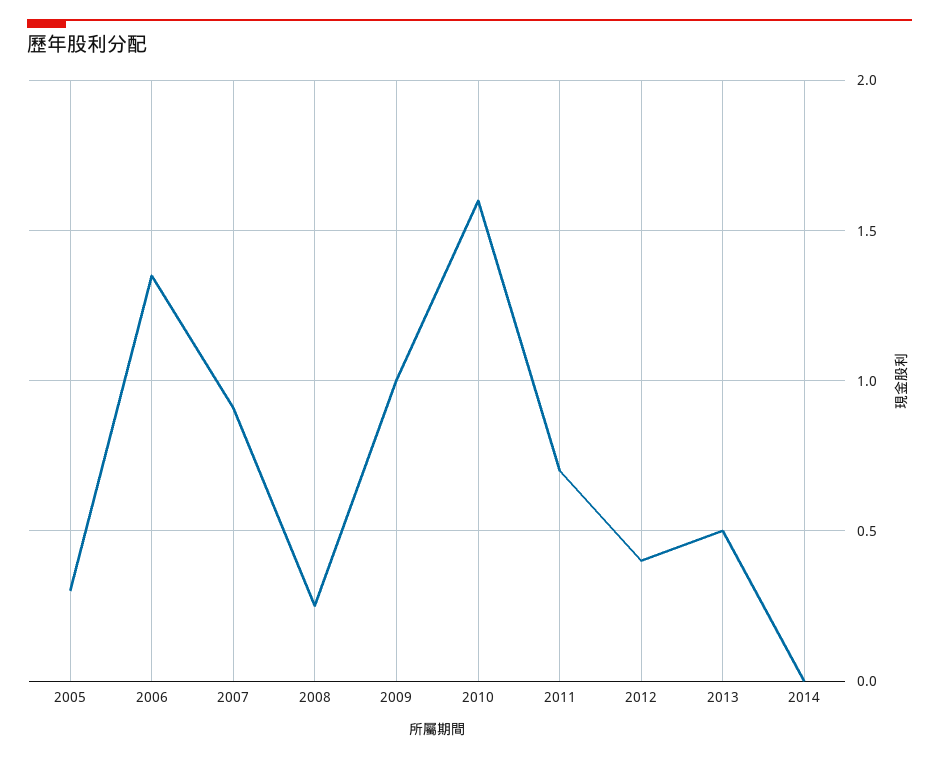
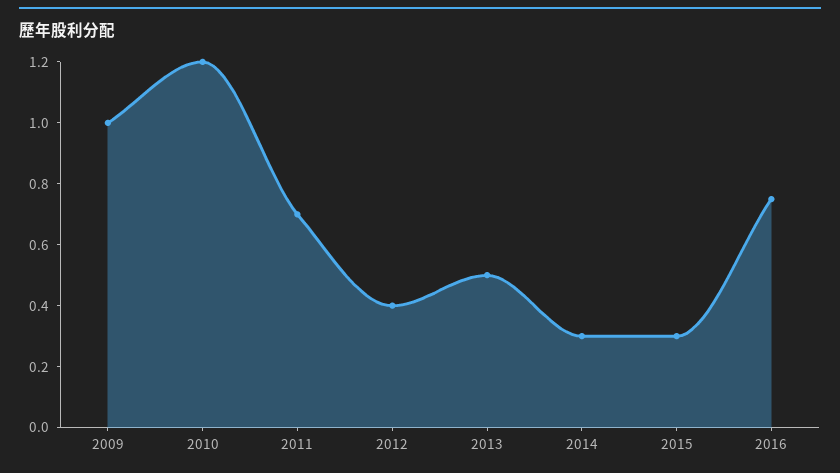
2005: 0.3 -> none
2006: 1.35 -> none
2007: 0.9 -> none
2008: 0.25 -> none
2010: 1.6 -> 1.2
2014: 0 -> 0.3
2015: none -> 0.3
2016: none -> 0.75

